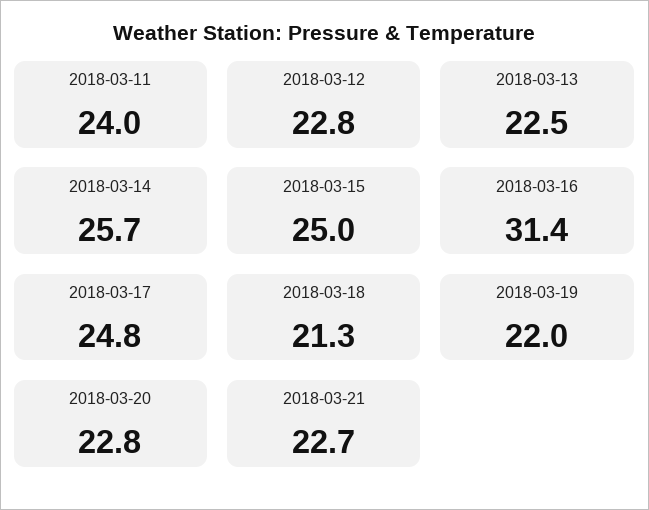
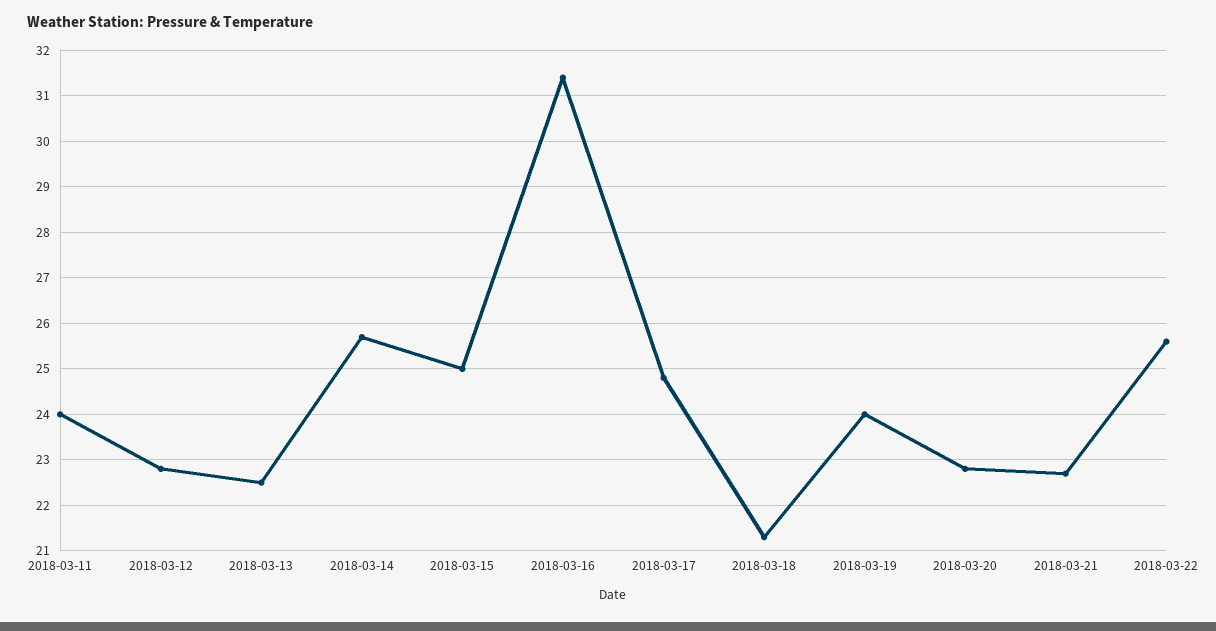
2018-03-19: 22 -> 24
2018-03-22: none -> 25.5

